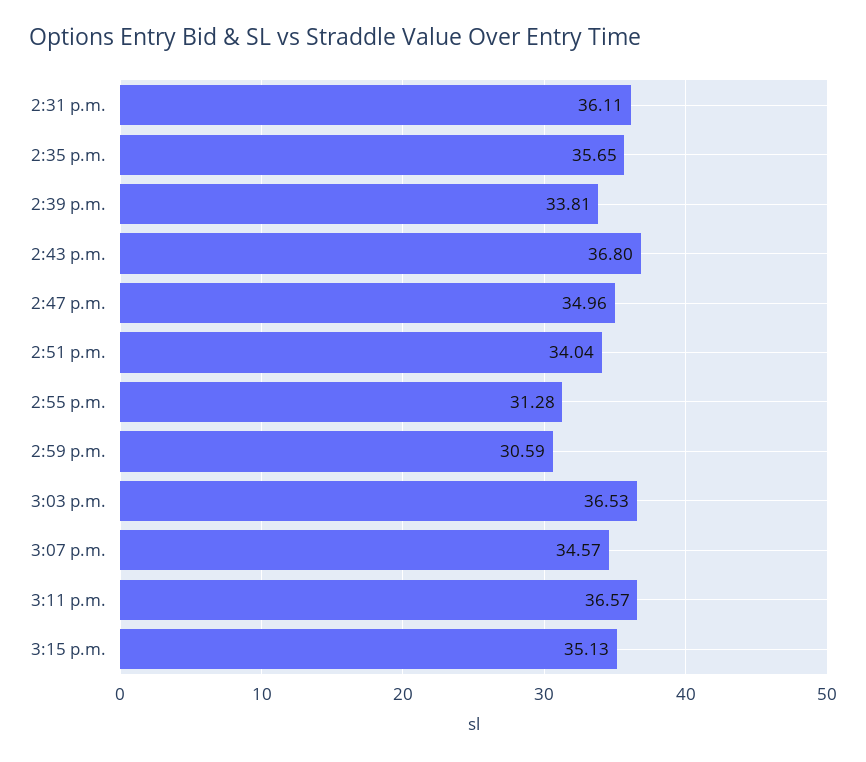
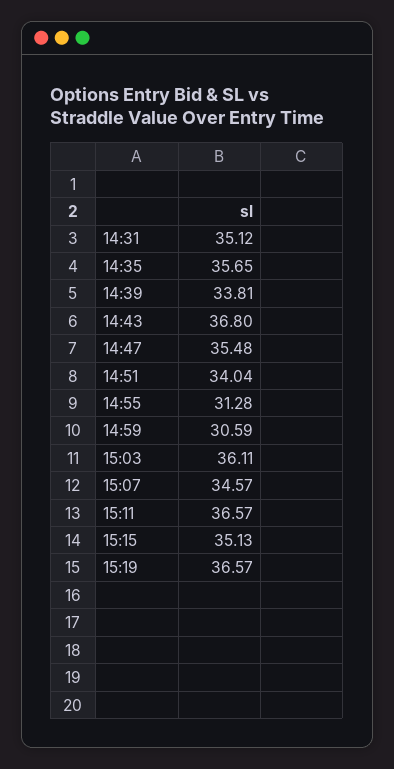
2:31 p.m.: 36.11 -> 35.12
2:47 p.m.: 34.96 -> 35.48
3:03 p.m.: 36.53 -> 36.11
15:19: none -> 36.57

